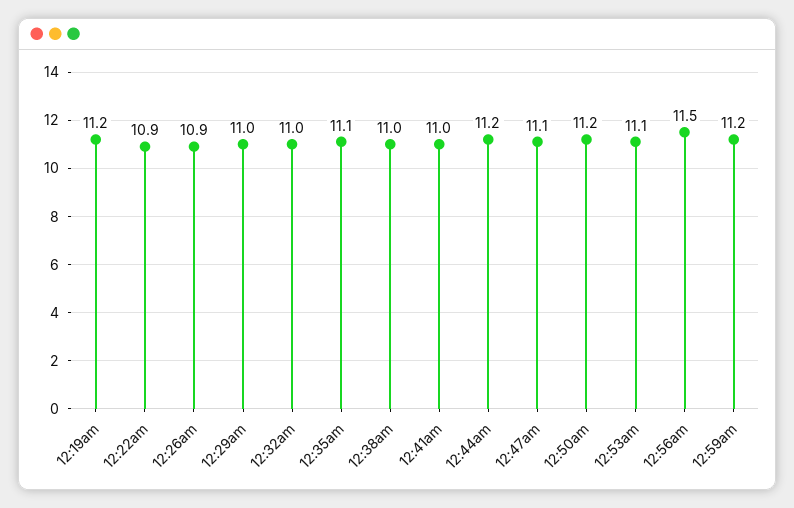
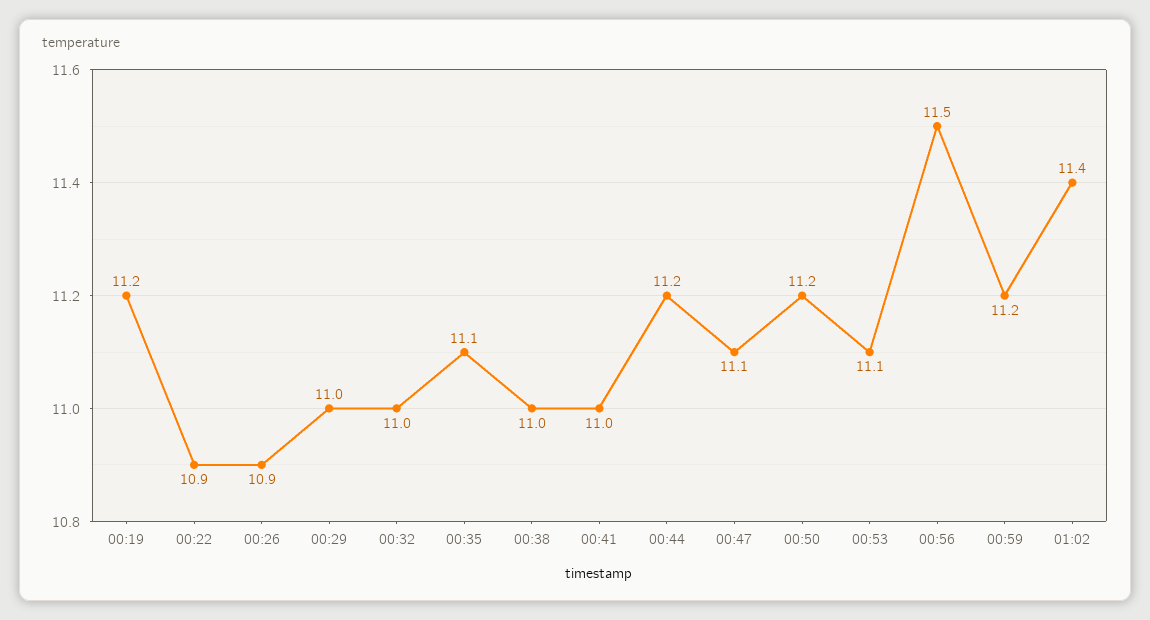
01:02: none -> 11.4

